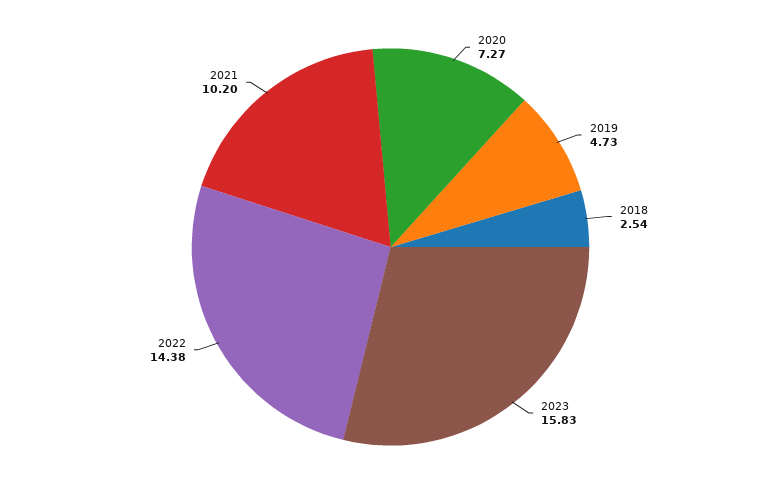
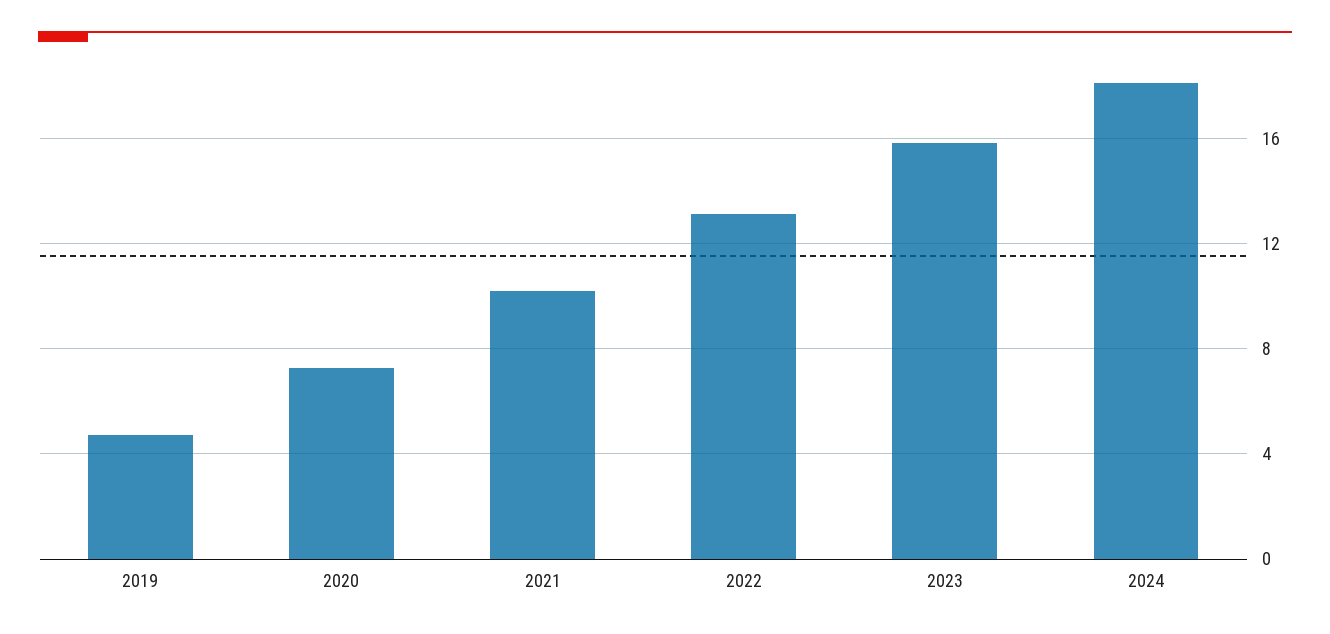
2018: 2.54 -> none
2022: 14.38 -> 13
2024: none -> 18

